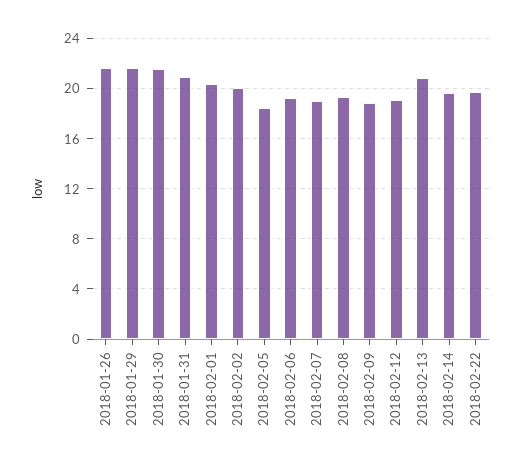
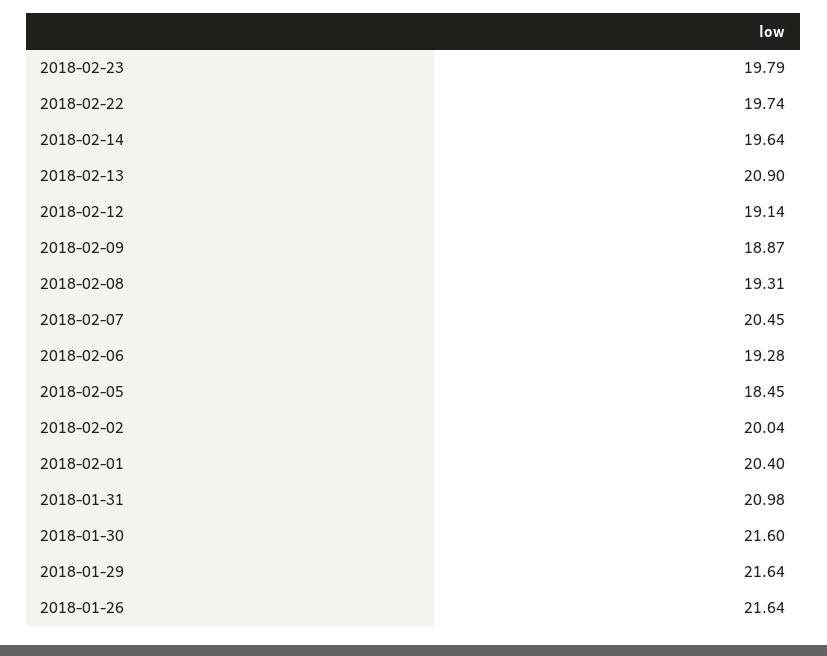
2018-02-07: 19 -> 20.45
2018-02-23: none -> 19.79

